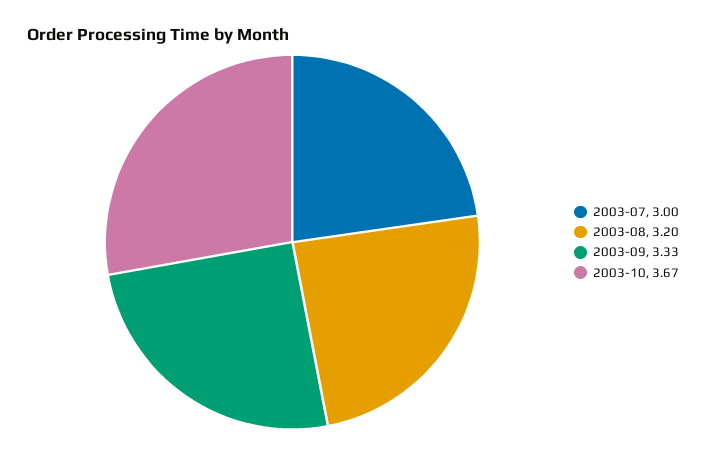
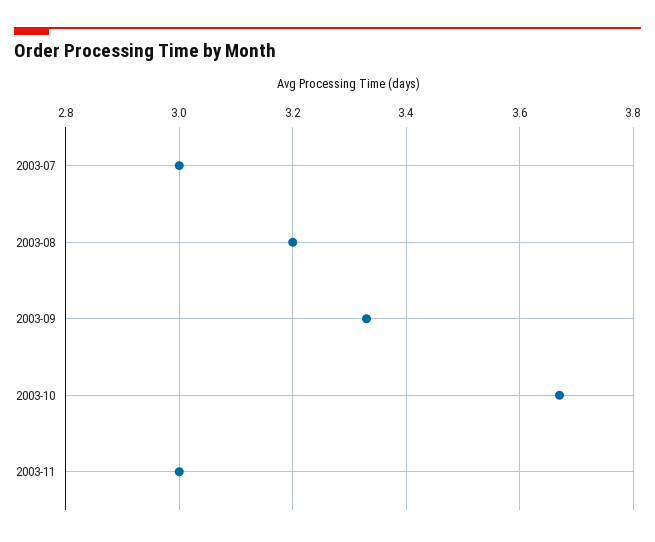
2003-11: none -> 3

